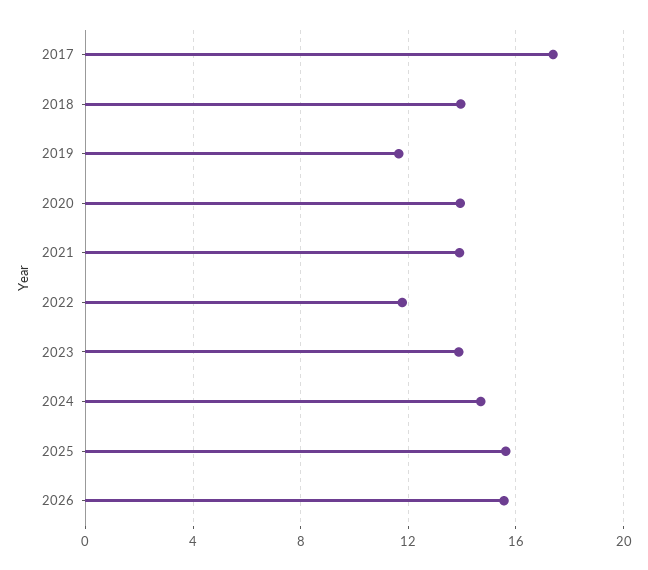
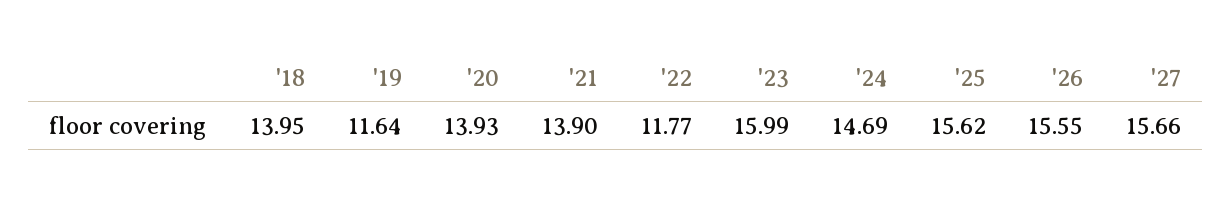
2017: 17.5 -> none
2023: 14 -> 15.99
'27: none -> 15.66

